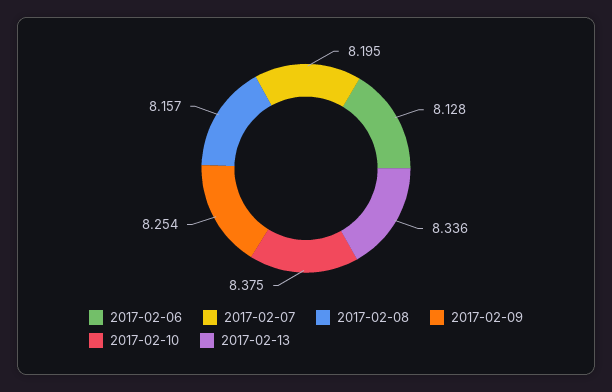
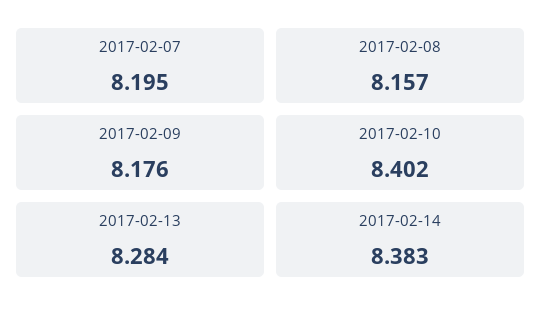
2017-02-06: 8.128 -> none
2017-02-09: 8.254 -> 8.176
2017-02-10: 8.375 -> 8.402
2017-02-13: 8.336 -> 8.284
2017-02-14: none -> 8.383

